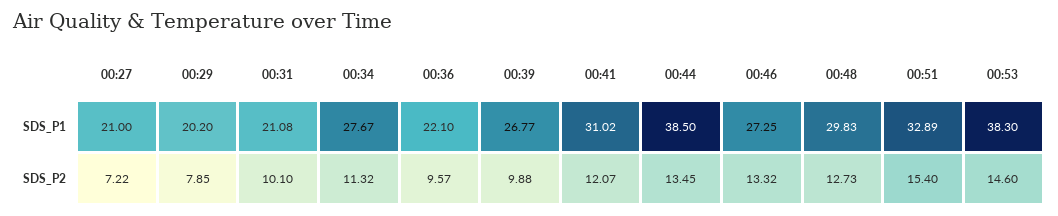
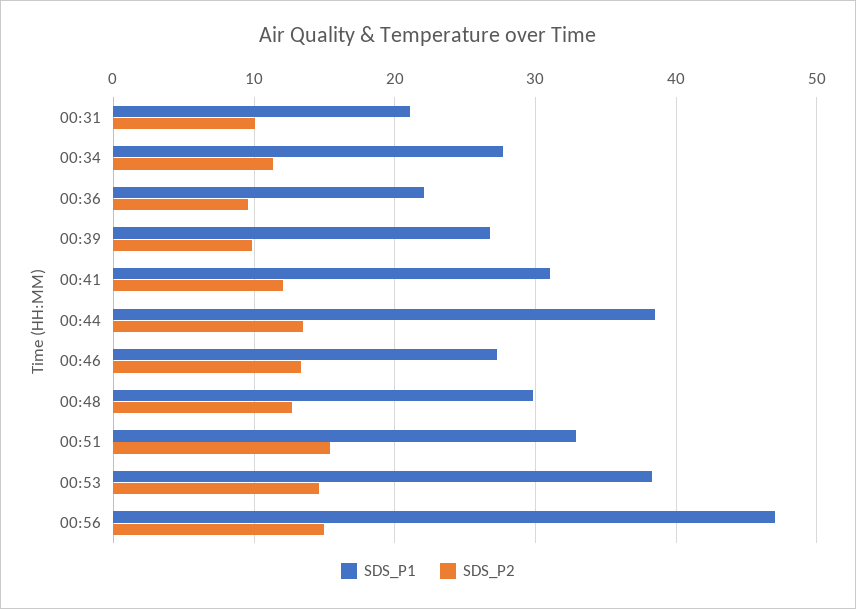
SDS_P1, 00:27: 21 -> none
SDS_P1, 00:29: 20.2 -> none
SDS_P2, 00:27: 7.22 -> none
SDS_P2, 00:29: 7.85 -> none
SDS_P1, 00:56: none -> 47
SDS_P2, 00:56: none -> 15

